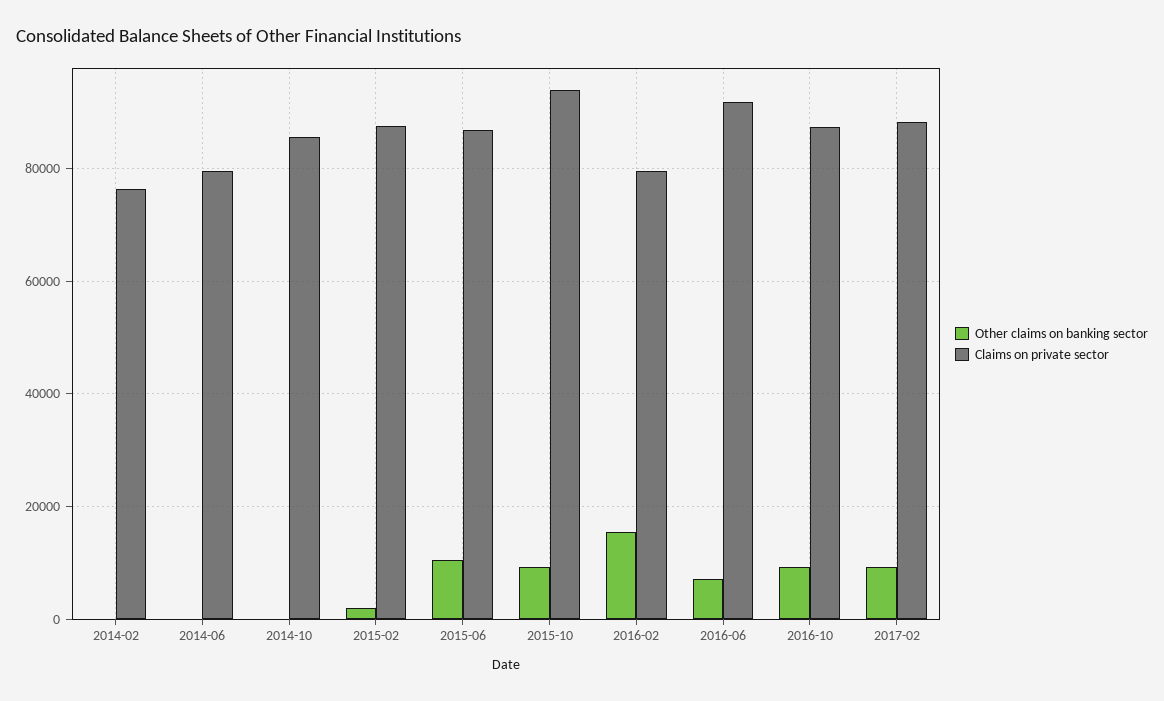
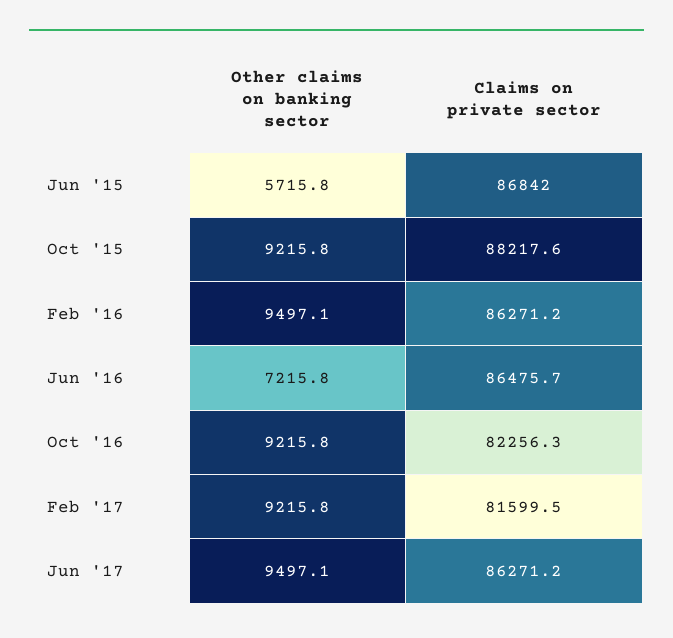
Other claims on banking sector, 2014-02: 0 -> none
Claims on private sector, 2014-02: 76000 -> none
Other claims on banking sector, 2014-06: 0 -> none
Claims on private sector, 2014-06: 80000 -> none
Other claims on banking sector, 2014-10: 0 -> none
Claims on private sector, 2014-10: 86000 -> none
Other claims on banking sector, 2015-02: 2000 -> none
Claims on private sector, 2015-02: 88000 -> none
Other claims on banking sector, 2015-06: 10000 -> 5715.8
Claims on private sector, 2015-10: 94000 -> 88217.6
Other claims on banking sector, 2016-02: 16000 -> 9497.1
Claims on private sector, 2016-02: 80000 -> 86271.2
Claims on private sector, 2016-06: 92000 -> 86475.7
Claims on private sector, 2016-10: 88000 -> 82256.3
Claims on private sector, 2017-02: 88000 -> 81599.5
Other claims on banking sector, Jun '17: none -> 9497.1
Claims on private sector, Jun '17: none -> 86271.2

